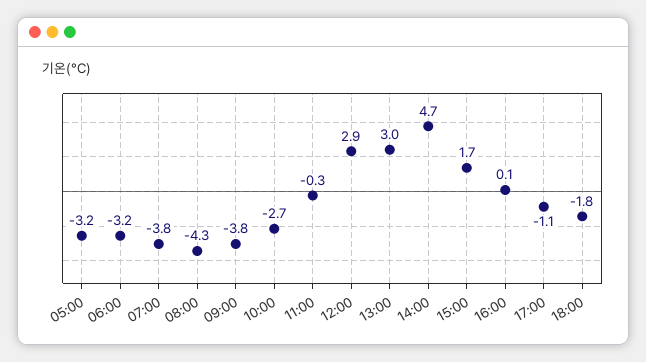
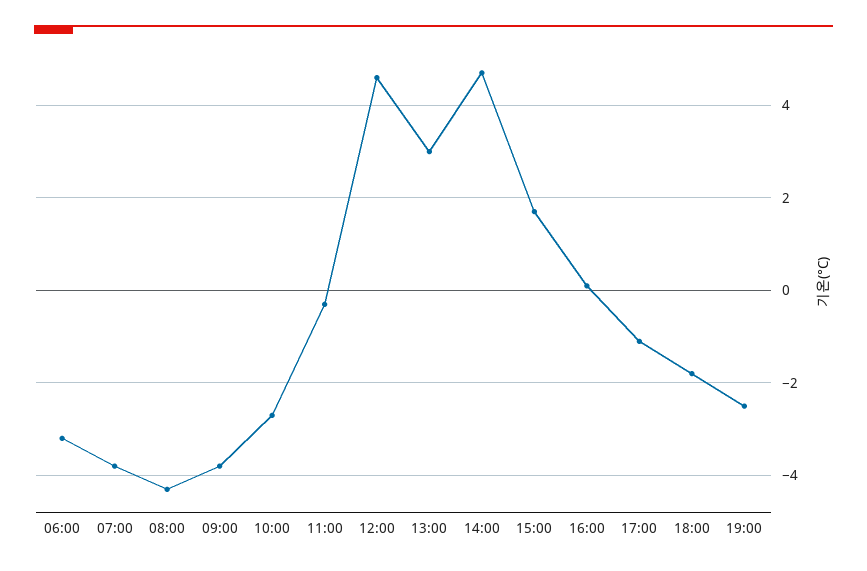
05:00: -3.2 -> none
12:00: 2.9 -> 4.5
19:00: none -> -2.5

